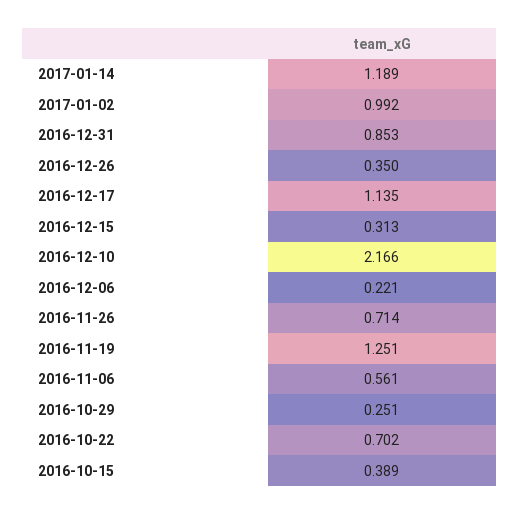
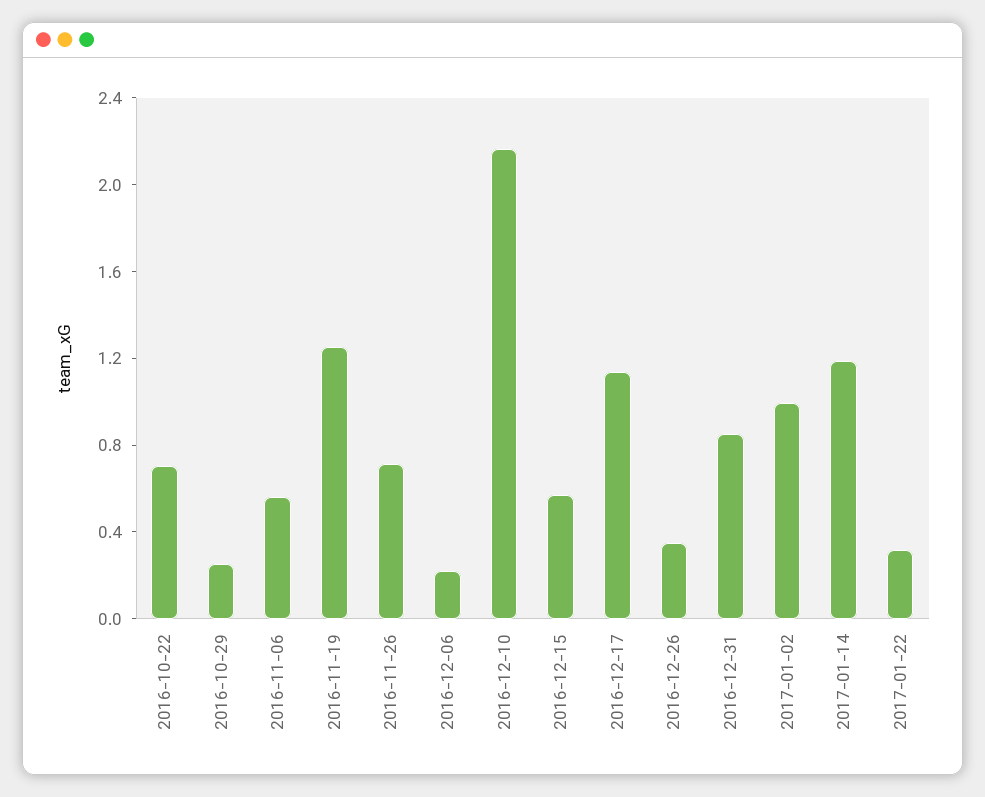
2016-12-15: 0.313 -> 0.6
2016-10-15: 0.389 -> none
2017-01-22: none -> 0.3

